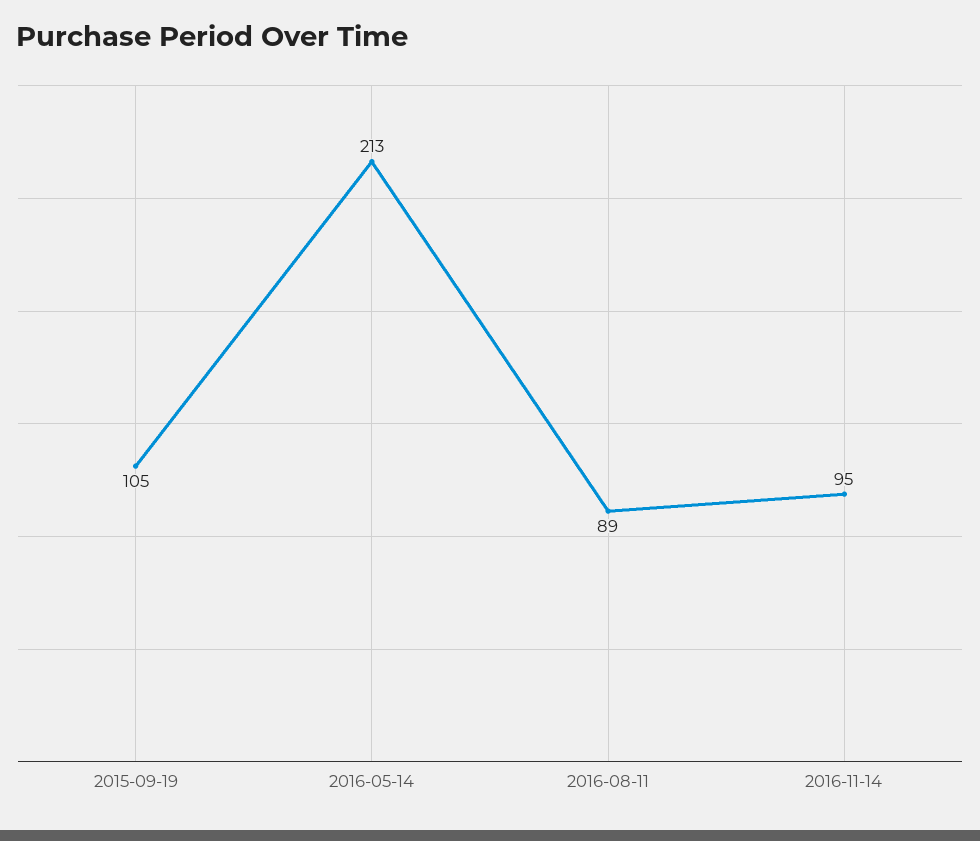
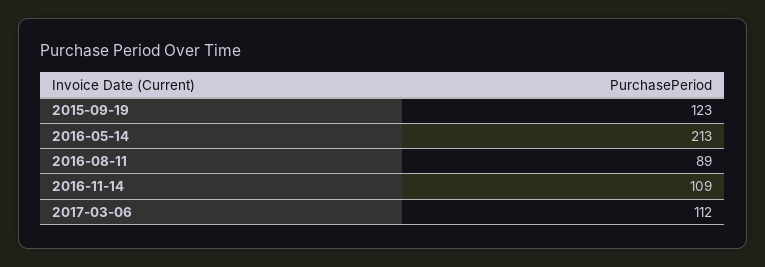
2015-09-19: 105 -> 123
2016-11-14: 95 -> 109
2017-03-06: none -> 112

